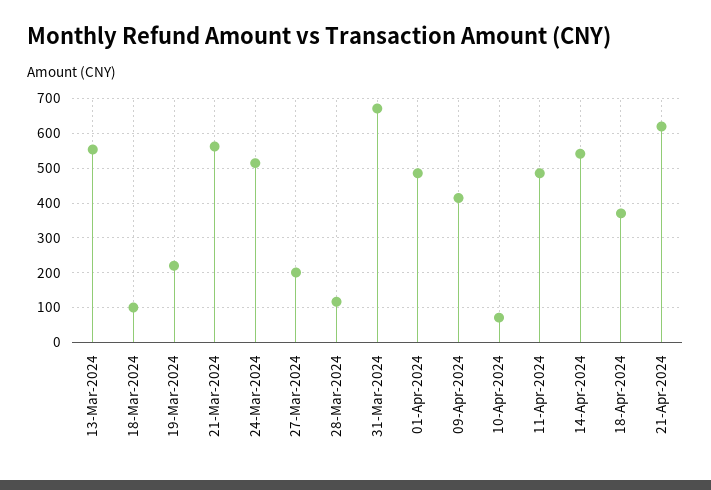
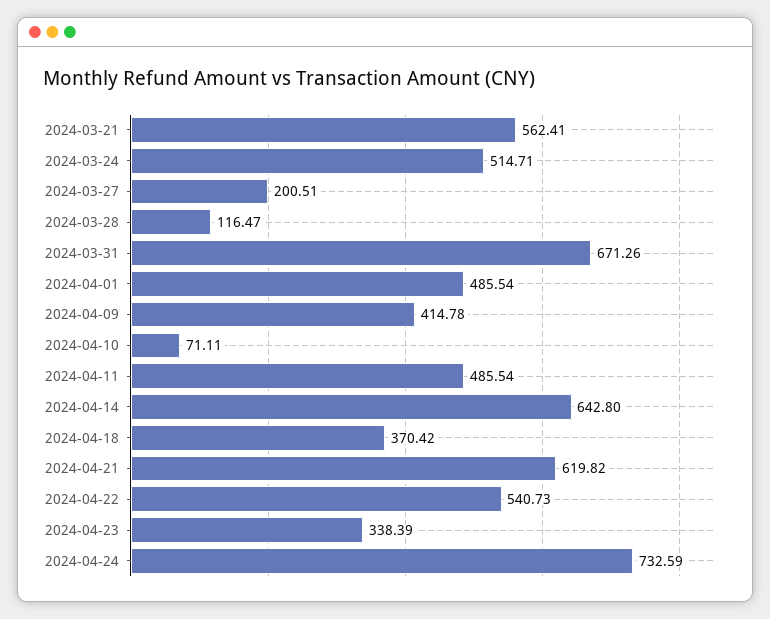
13-Mar-2024: 560 -> none
18-Mar-2024: 100 -> none
19-Mar-2024: 220 -> none
14-Apr-2024: 540 -> 642.8
2024-04-22: none -> 540.73
2024-04-23: none -> 338.39
2024-04-24: none -> 732.59

